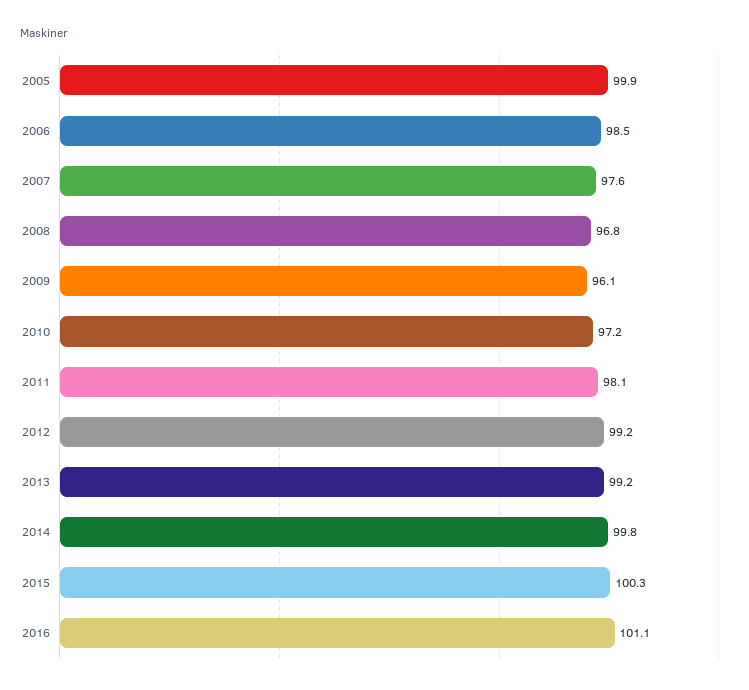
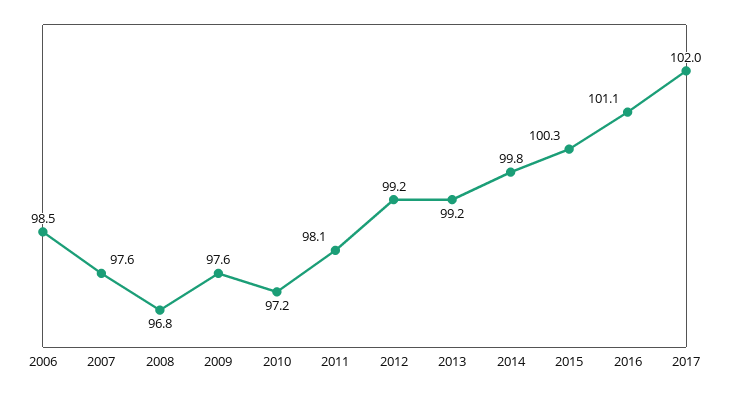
2005: 99.9 -> none
2009: 96.1 -> 97.6
2017: none -> 102

